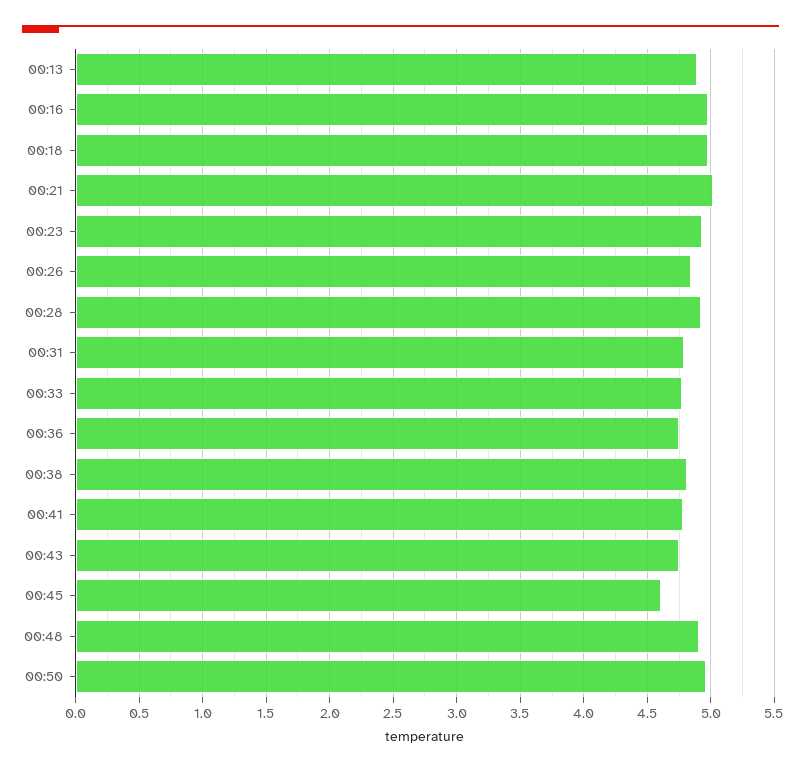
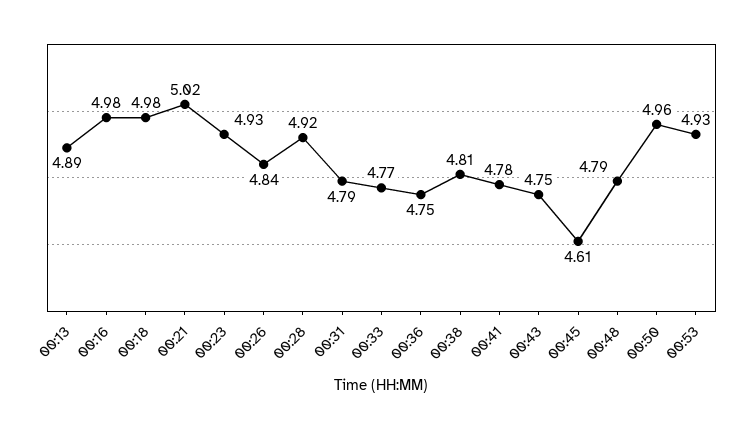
00:48: 4.9 -> 4.79
00:53: none -> 4.93

